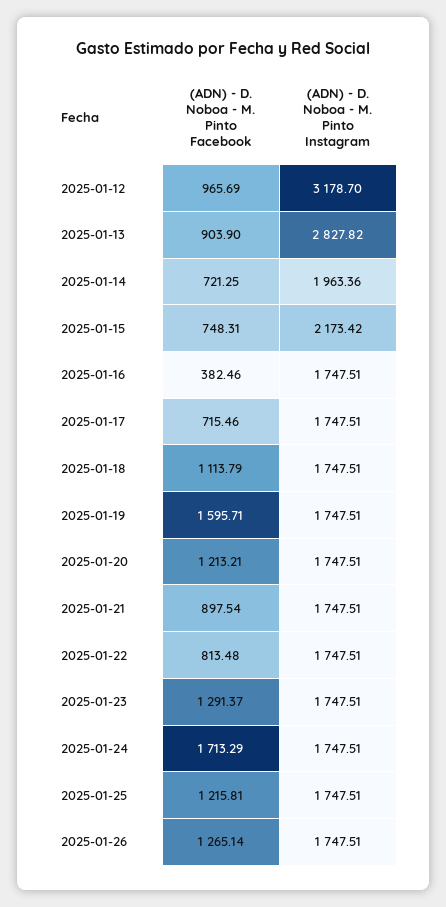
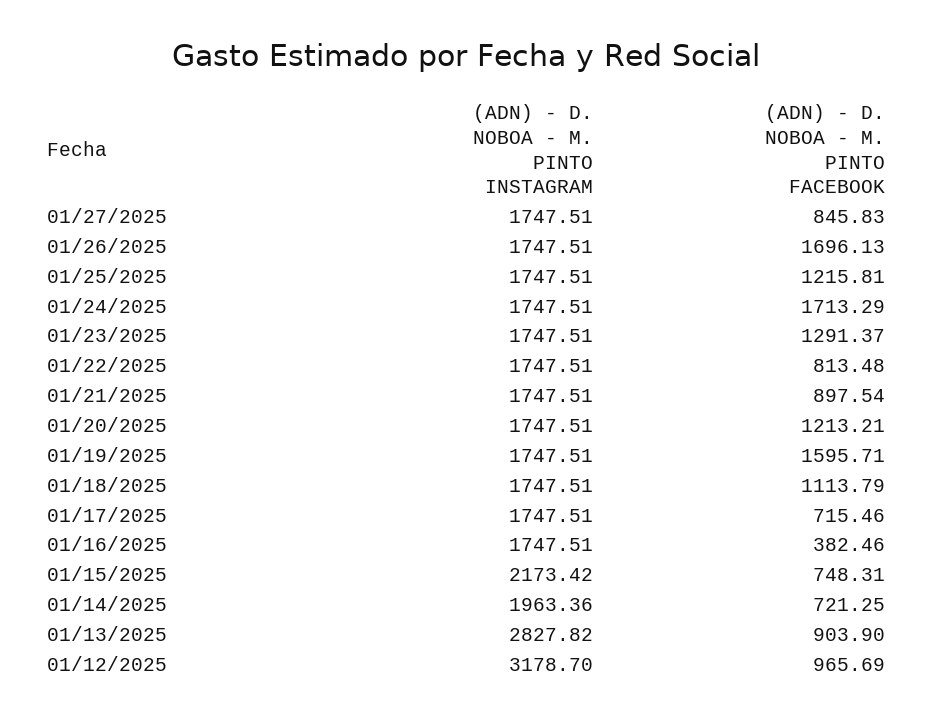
(ADN) - D. Noboa - M. Pinto Facebook, 2025-01-26: 1265.14 -> 1696.13
(ADN) - D. Noboa - M. Pinto Instagram, 01/27/2025: none -> 1747.51
(ADN) - D. Noboa - M. Pinto Facebook, 01/27/2025: none -> 845.83

